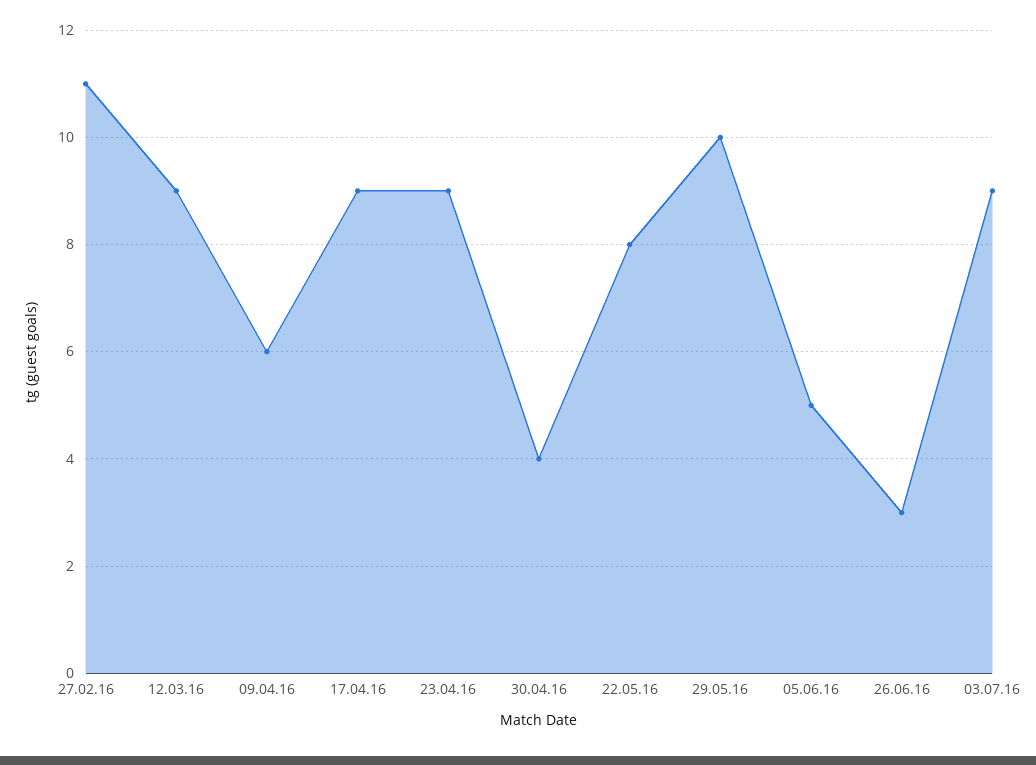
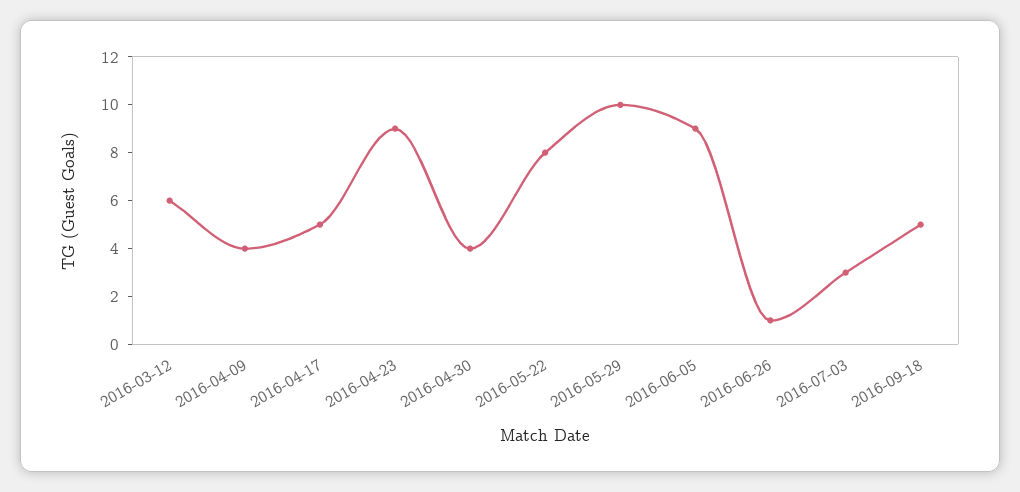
27.02.16: 11 -> none
12.03.16: 9 -> 6
09.04.16: 6 -> 4
17.04.16: 9 -> 5
05.06.16: 5 -> 9
26.06.16: 3 -> 1
03.07.16: 9 -> 3
2016-09-18: none -> 5

